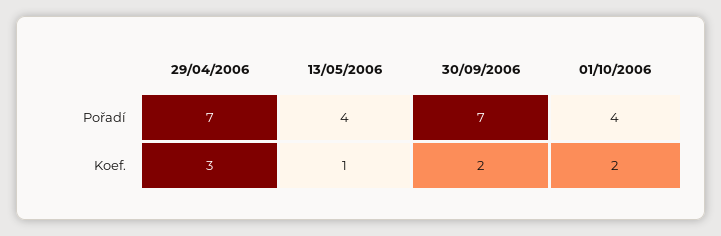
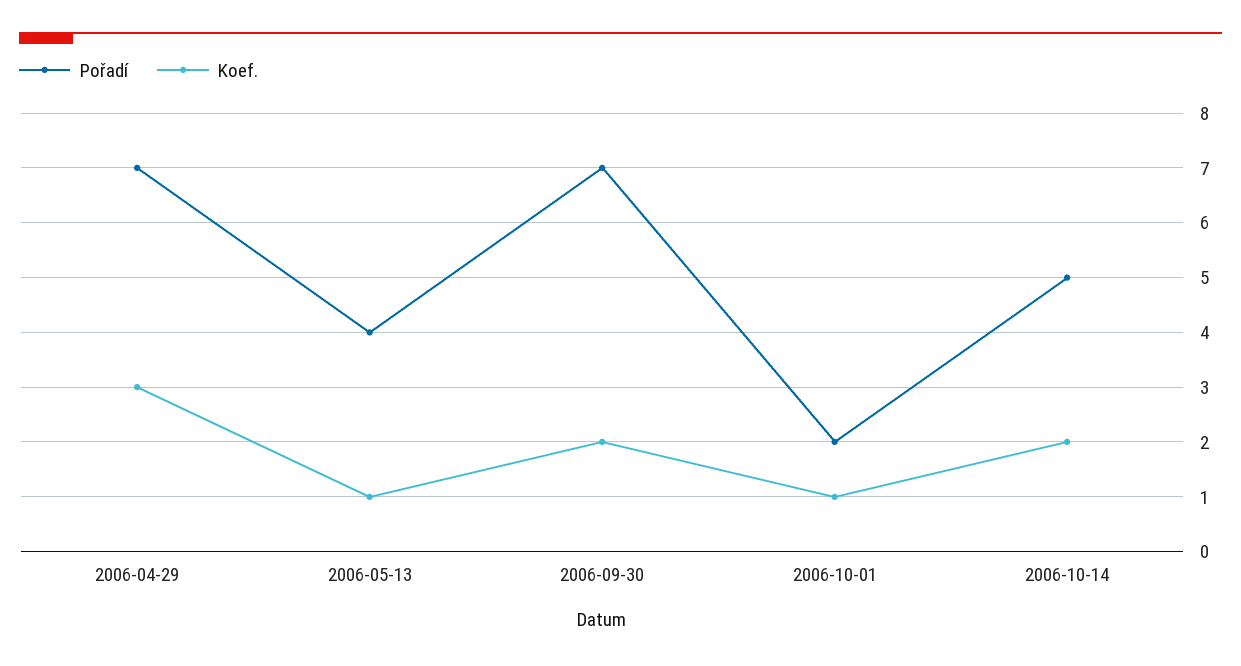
Pořadí, 01/10/2006: 4 -> 2
Koef., 01/10/2006: 2 -> 1
Pořadí, 2006-10-14: none -> 5
Koef., 2006-10-14: none -> 2

